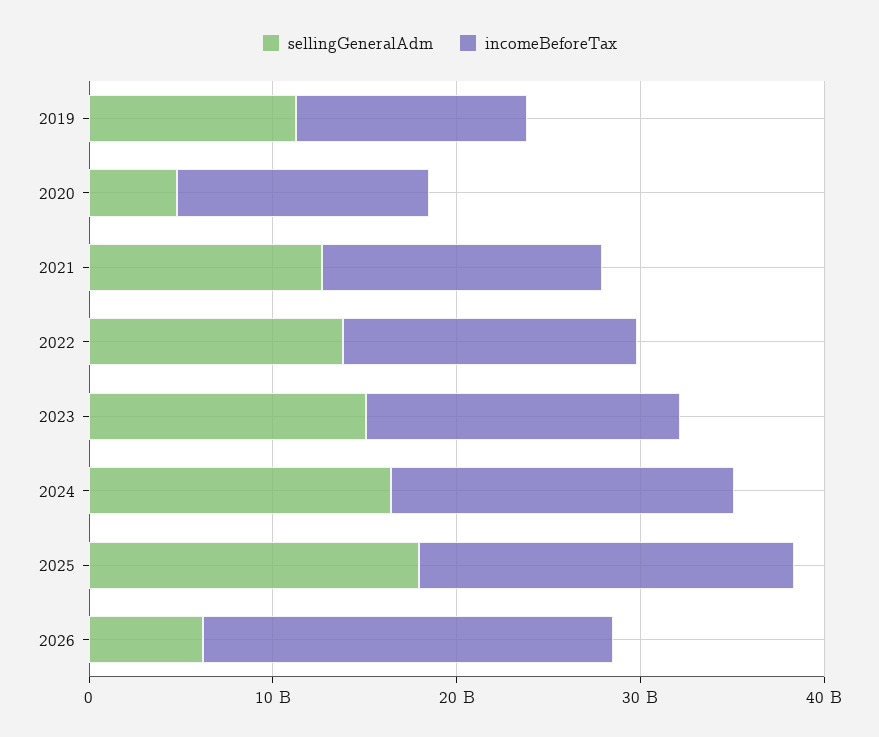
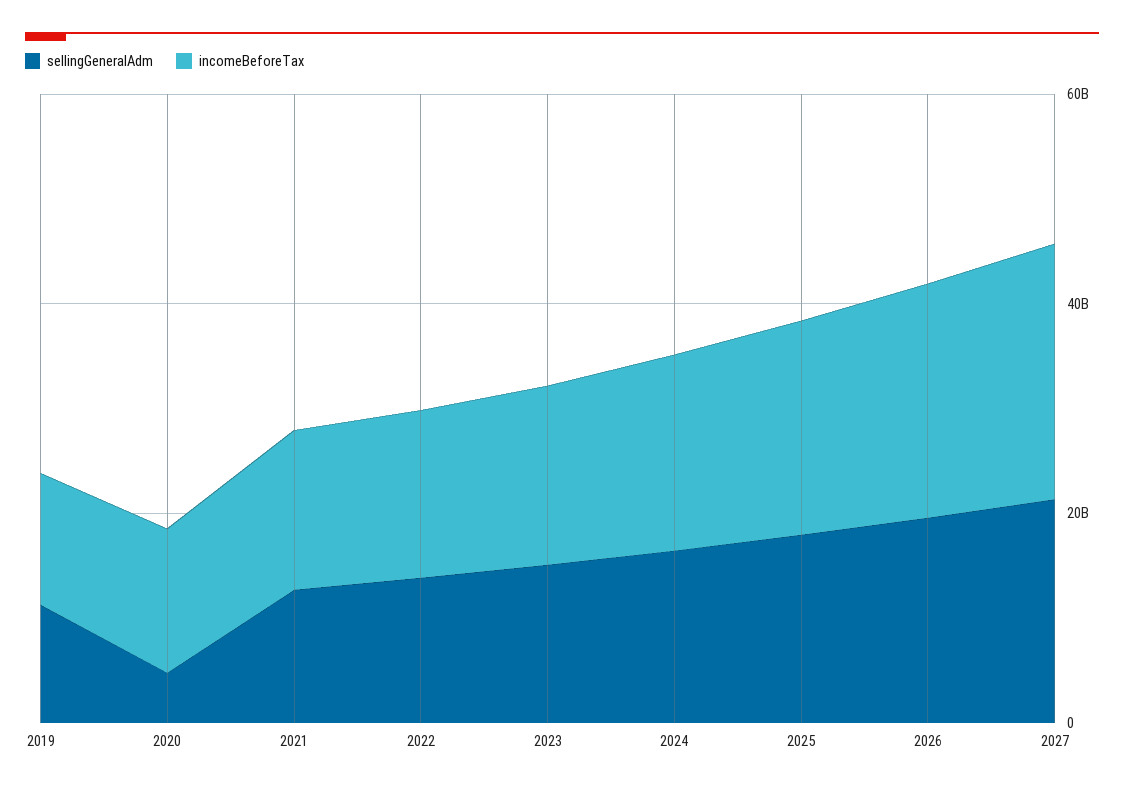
sellingGeneralAdm, 2026: 6000000000 -> 20000000000
sellingGeneralAdm, 2027: none -> 20000000000
incomeBeforeTax, 2027: none -> 25000000000

